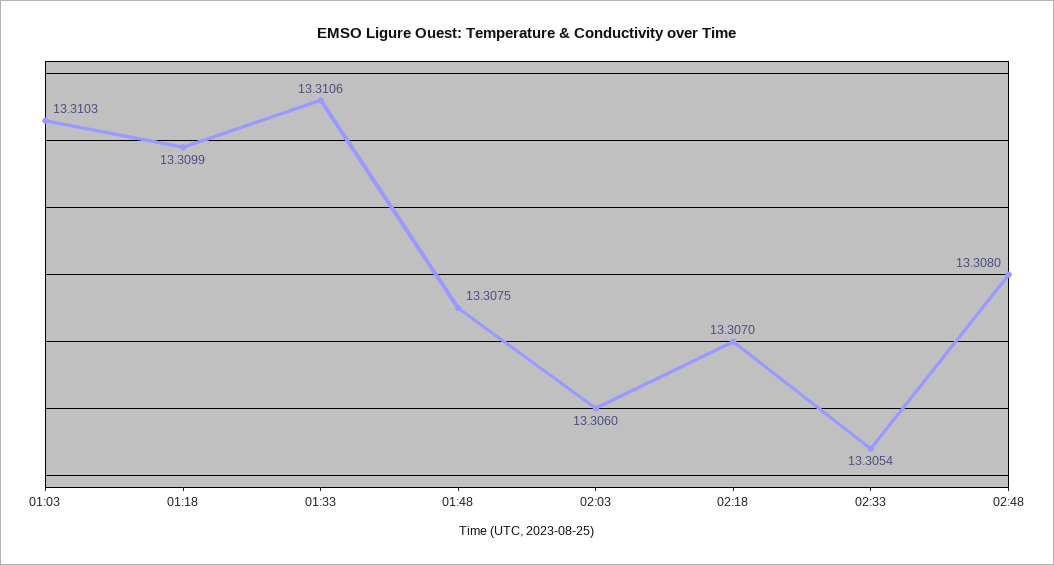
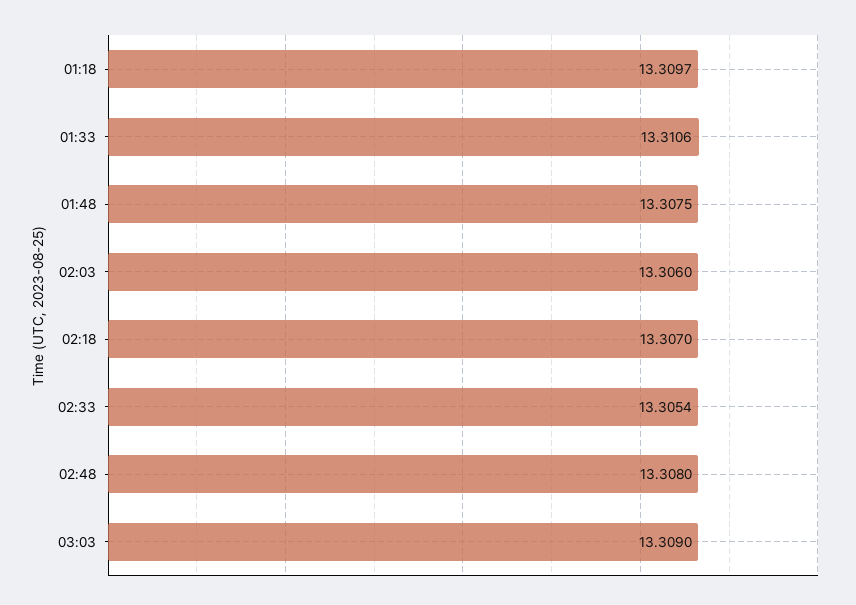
01:03: 13.3103 -> none
01:18: 13.3099 -> 13.3097
03:03: none -> 13.309

